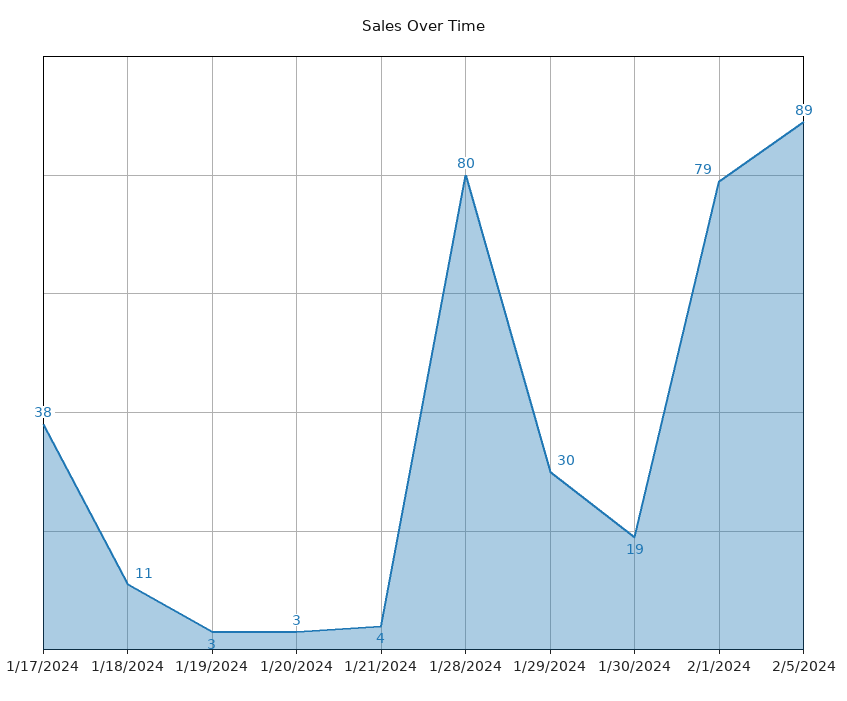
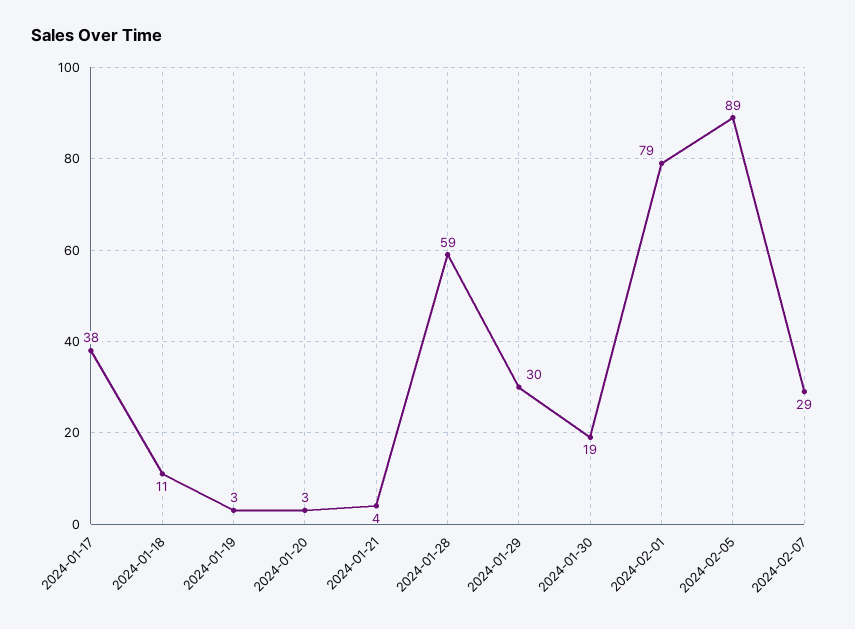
1/28/2024: 80 -> 59
2024-02-07: none -> 29

